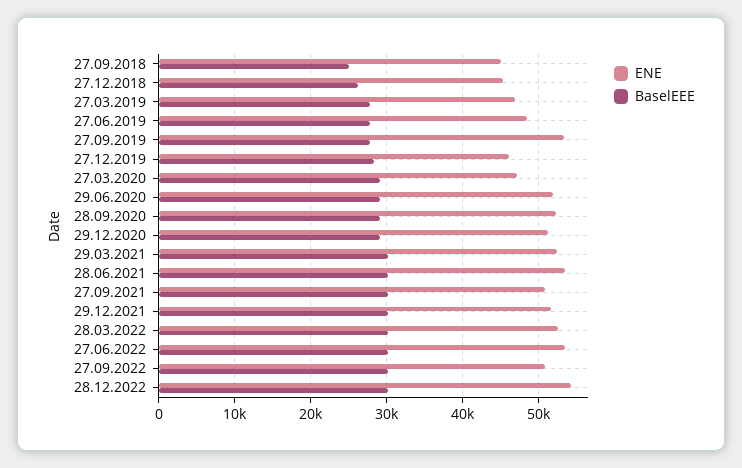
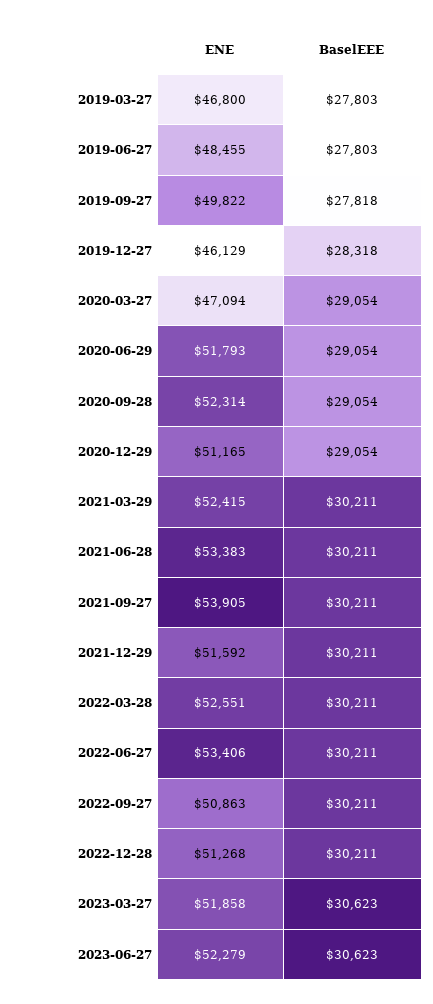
ENE, 27.09.2018: 45000 -> none
BaselEEE, 27.09.2018: 25000 -> none
ENE, 27.12.2018: 45000 -> none
BaselEEE, 27.12.2018: 26000 -> none
ENE, 27.09.2019: 53000 -> 49822
ENE, 27.09.2021: 51000 -> 53905
ENE, 28.12.2022: 54000 -> 51268
ENE, 2023-03-27: none -> 51858
BaselEEE, 2023-03-27: none -> 30623
ENE, 2023-06-27: none -> 52279
BaselEEE, 2023-06-27: none -> 30623

